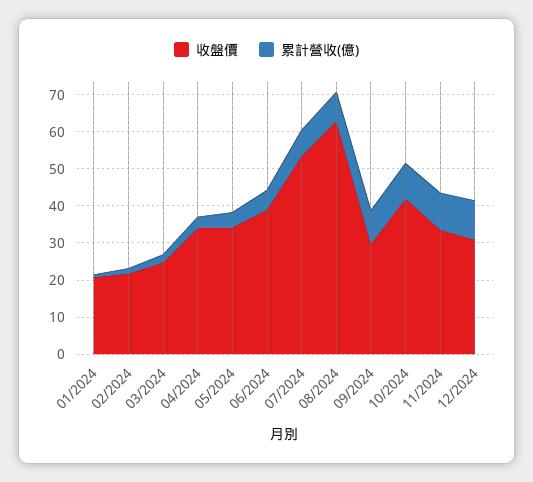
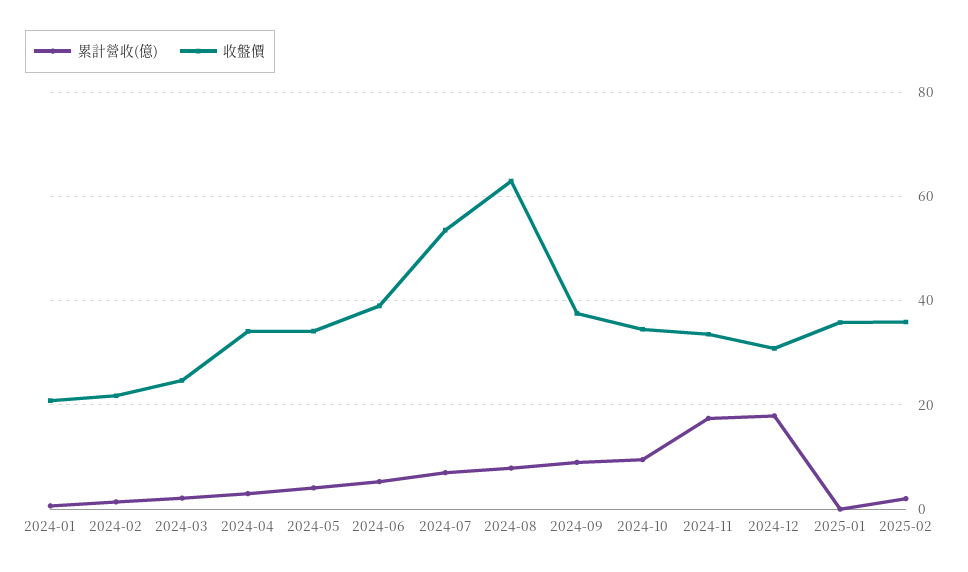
收盤價, 09/2024: 30 -> 38
收盤價, 10/2024: 42.5 -> 34
累計營收(億), 11/2024: 10 -> 18
累計營收(億), 12/2024: 10 -> 18
累計營收(億), 2025-01: none -> 0
收盤價, 2025-01: none -> 36
累計營收(億), 2025-02: none -> 2
收盤價, 2025-02: none -> 36

